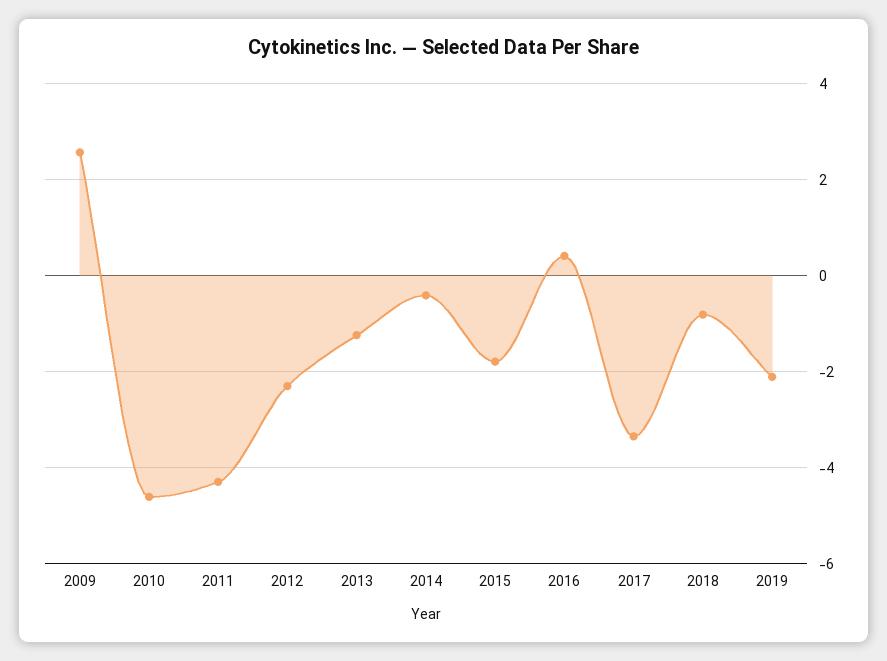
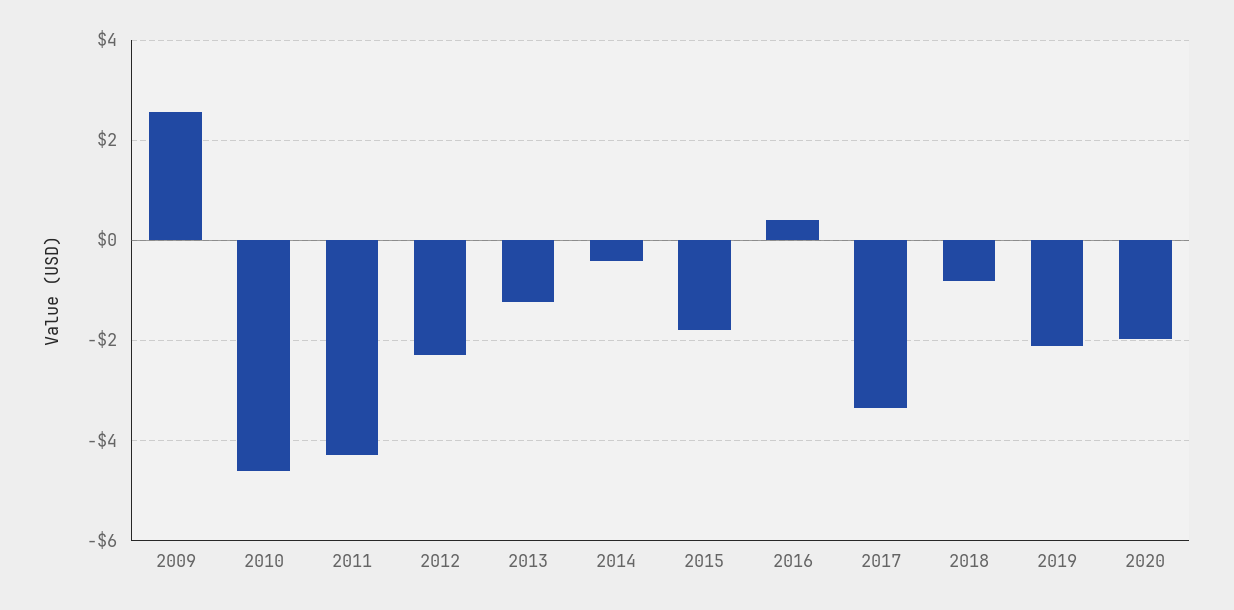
2020: none -> -2

